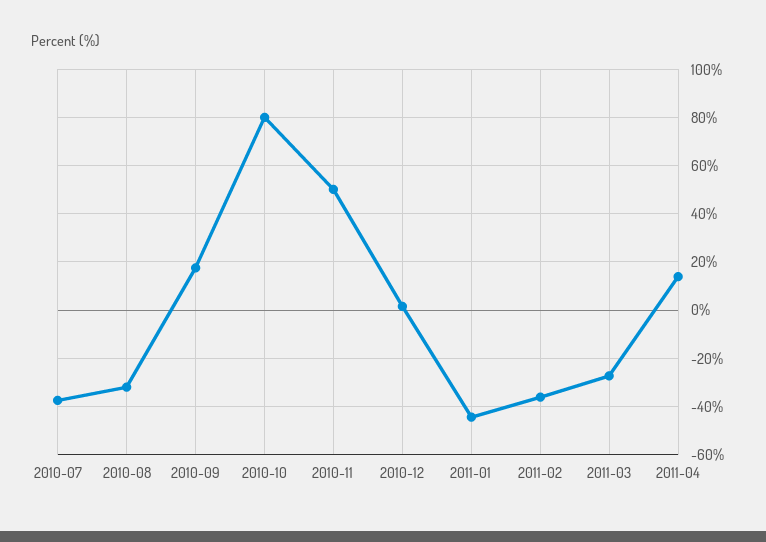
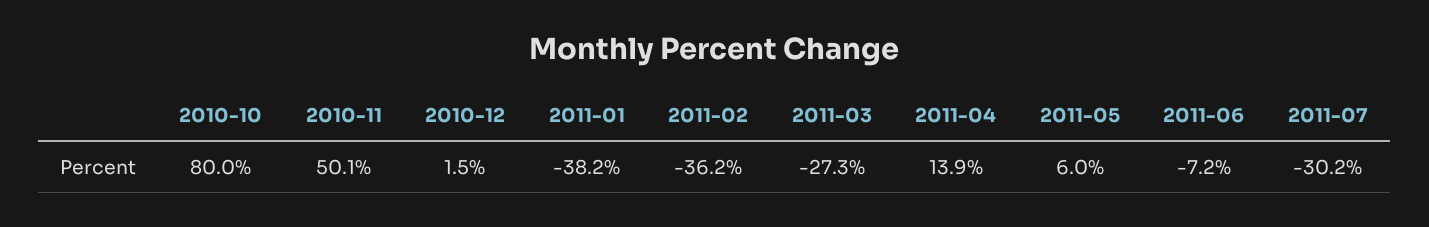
2010-07: -37.5 -> none
2010-08: -32.5 -> none
2010-09: 17.5 -> none
2011-01: -45 -> -38.2
2011-05: none -> 6
2011-06: none -> -7.2
2011-07: none -> -30.2

